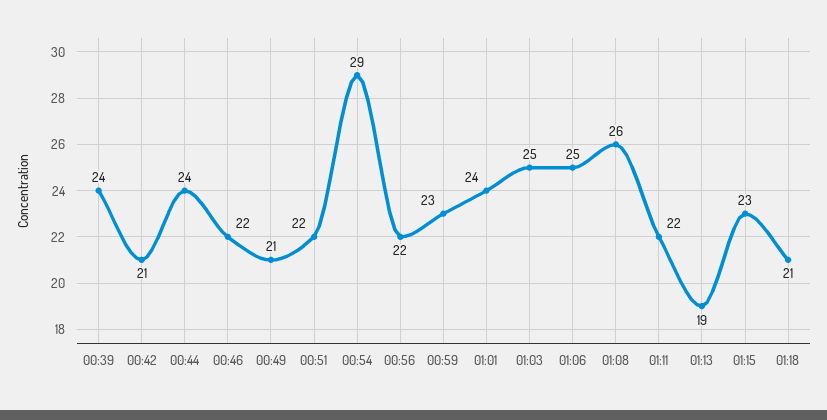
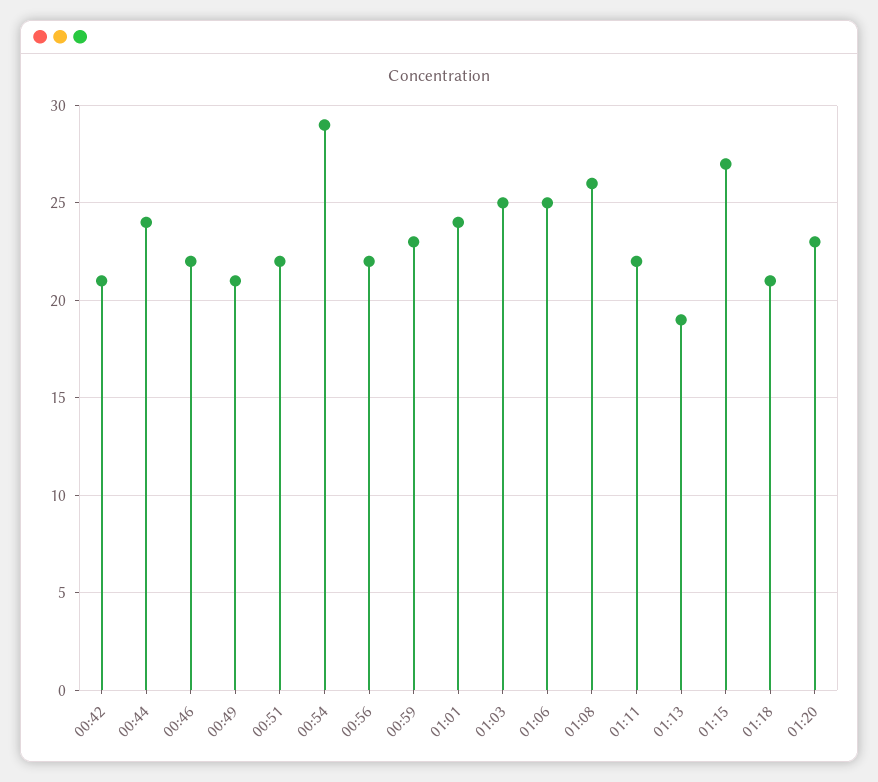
00:39: 24 -> none
01:15: 23 -> 27
01:20: none -> 23

